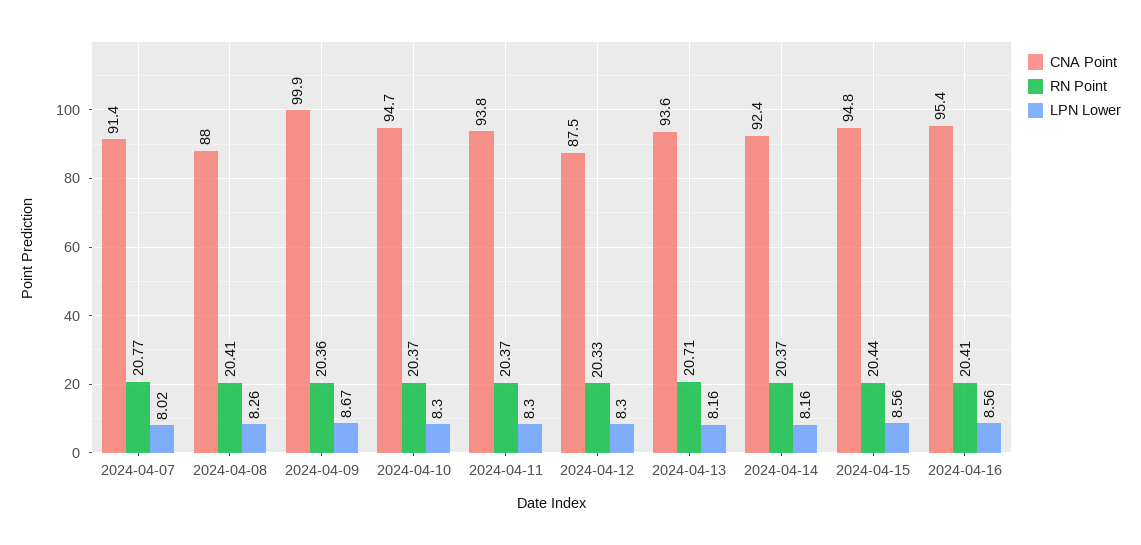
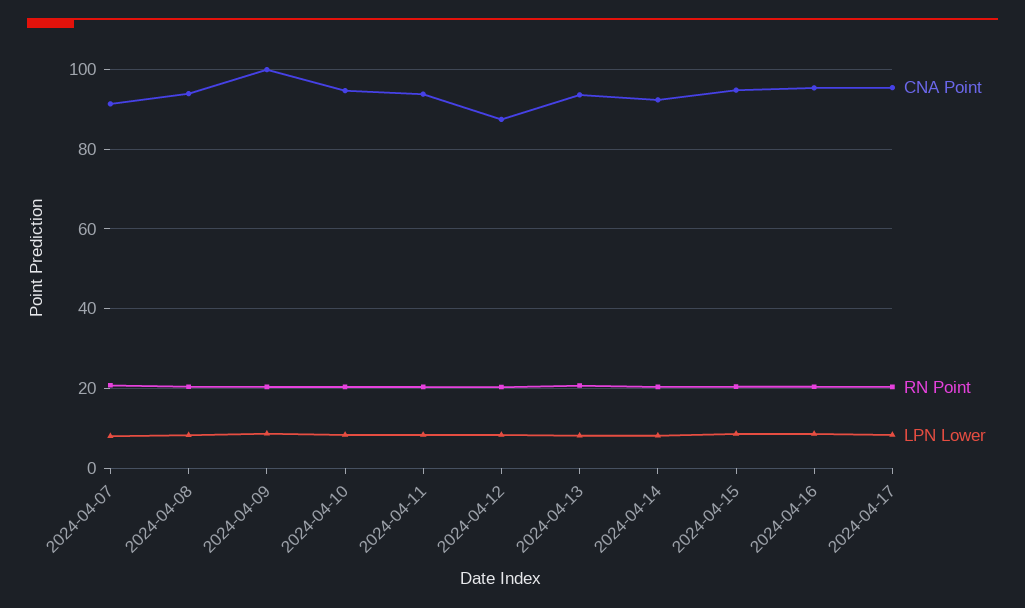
CNA Point, 2024-04-08: 88 -> 94
CNA Point, 2024-04-17: none -> 96
RN Point, 2024-04-17: none -> 20
LPN Lower, 2024-04-17: none -> 8

